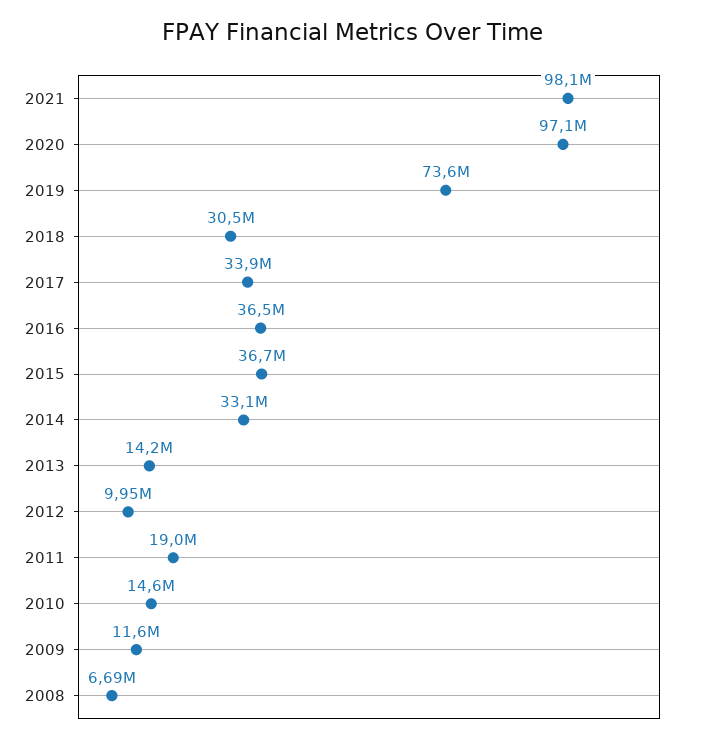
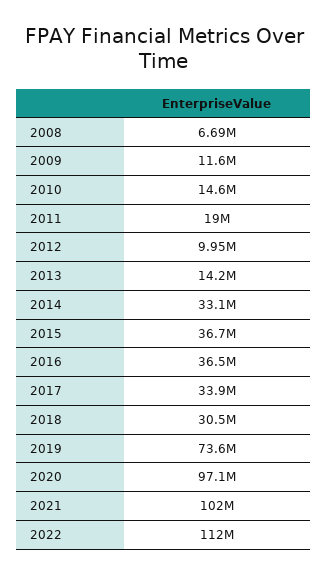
2021: 98100000 -> 102000000
2022: none -> 112000000

